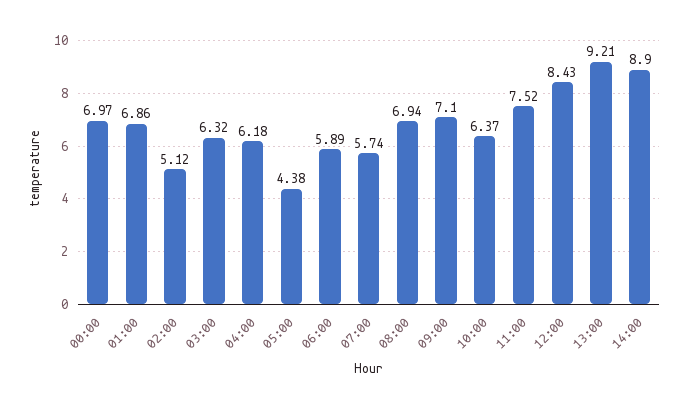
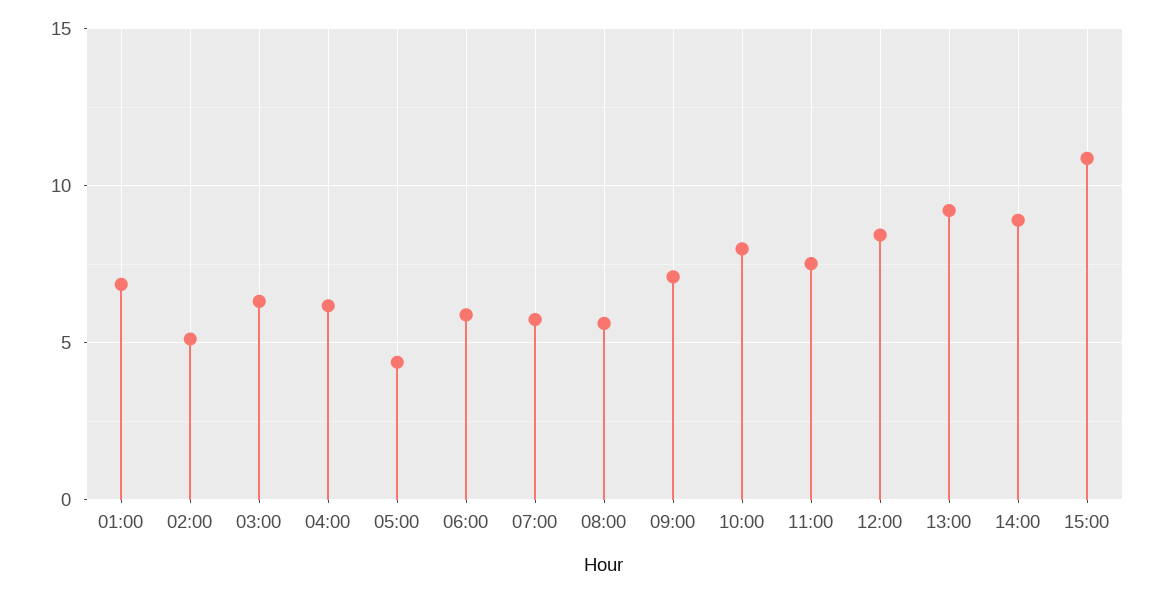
00:00: 6.97 -> none
08:00: 6.94 -> 5.5
10:00: 6.37 -> 8
15:00: none -> 11

